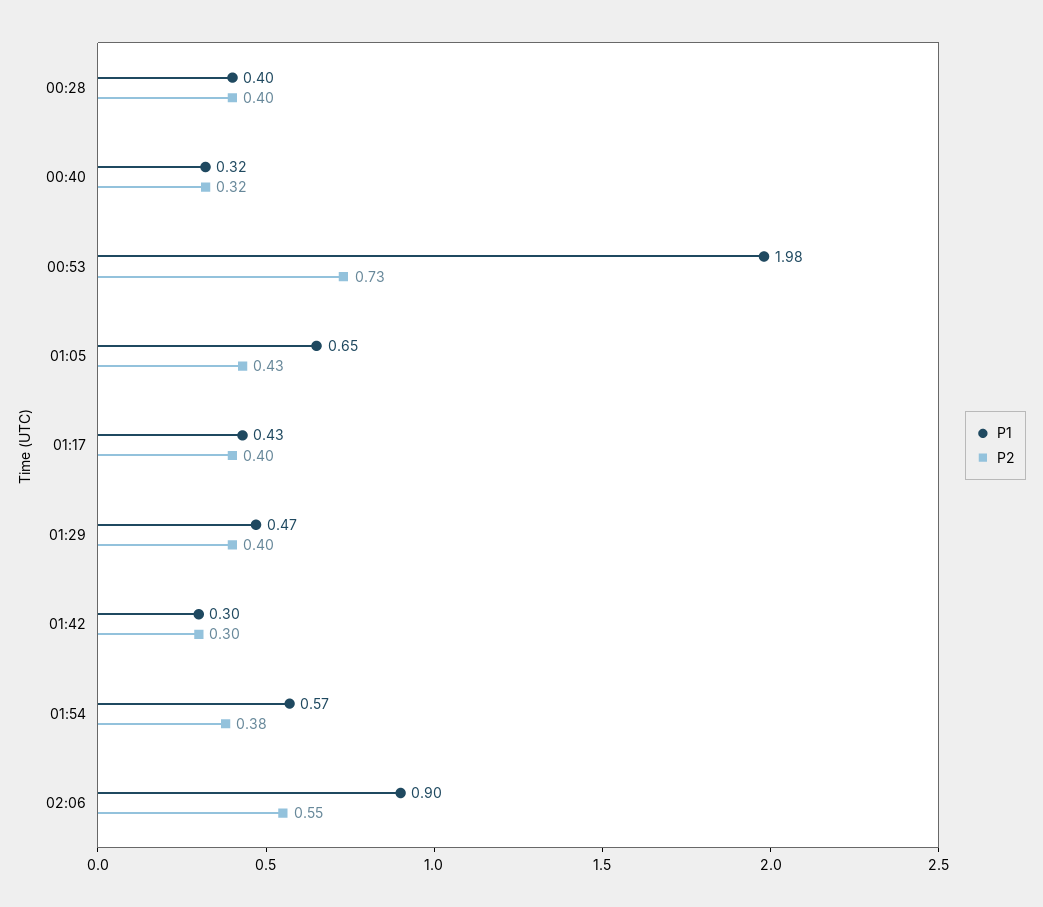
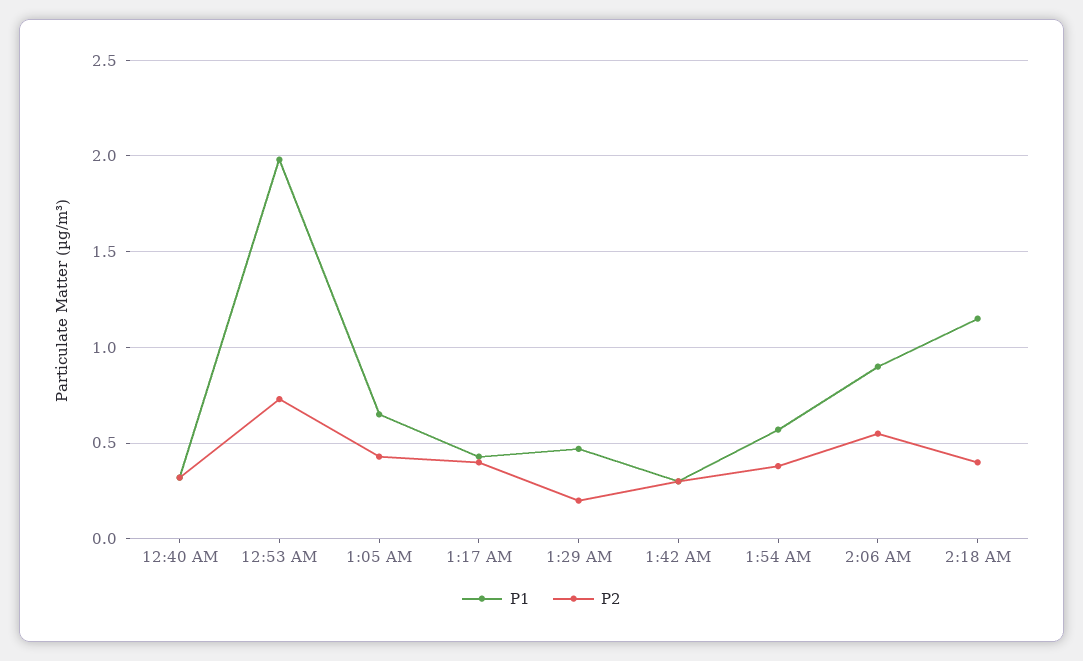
P1, 00:28: 0.4 -> none
P2, 00:28: 0.4 -> none
P2, 01:29: 0.4 -> 0.2
P1, 2:18 AM: none -> 1.15
P2, 2:18 AM: none -> 0.4

